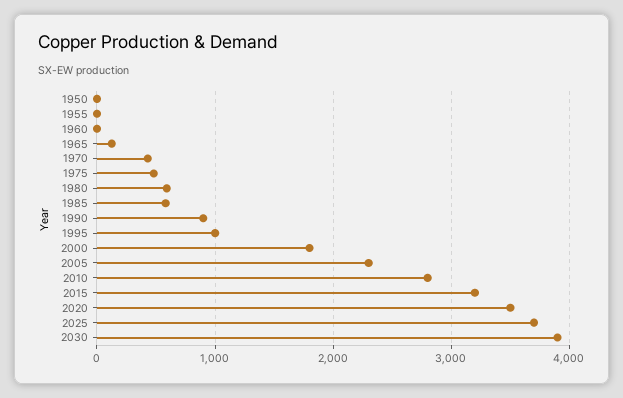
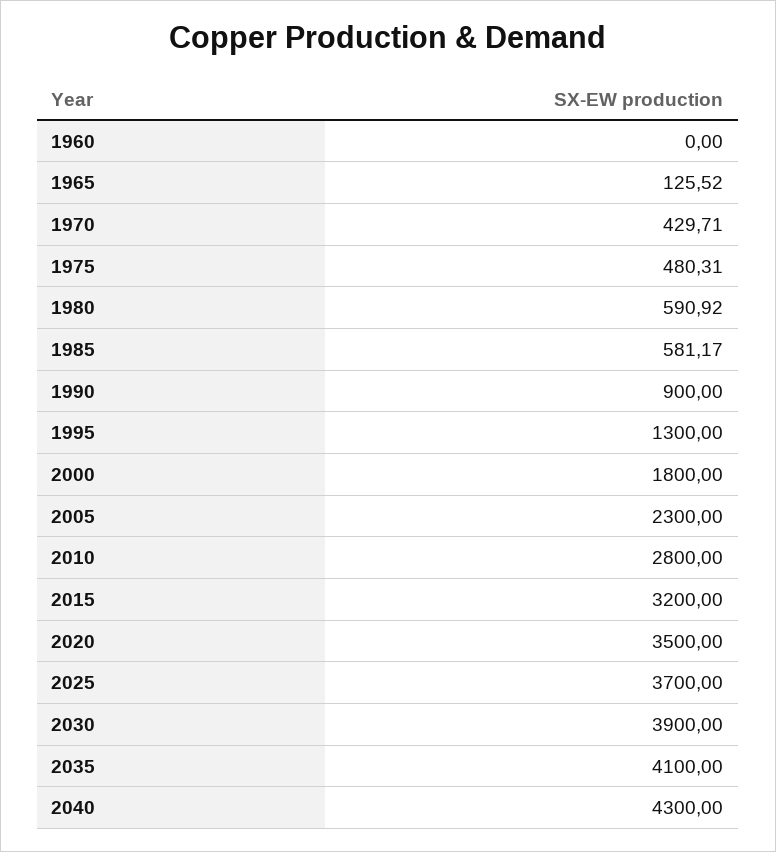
1950: 0 -> none
1955: 0 -> none
1995: 1000 -> 1300
2035: none -> 4100
2040: none -> 4300

